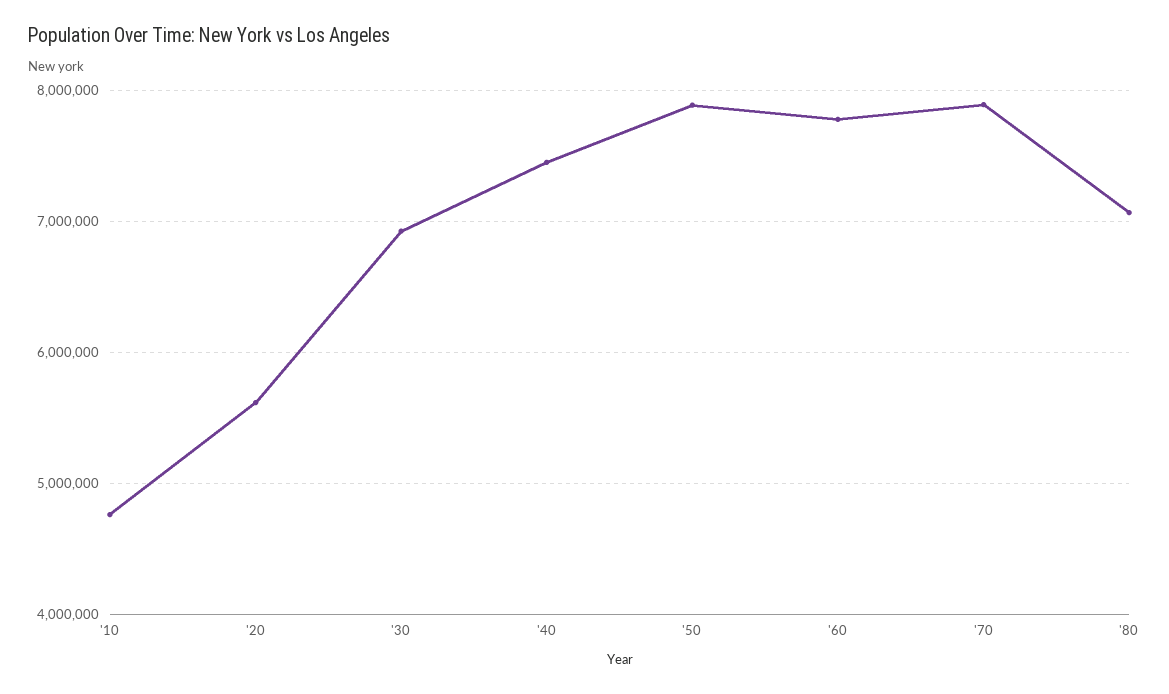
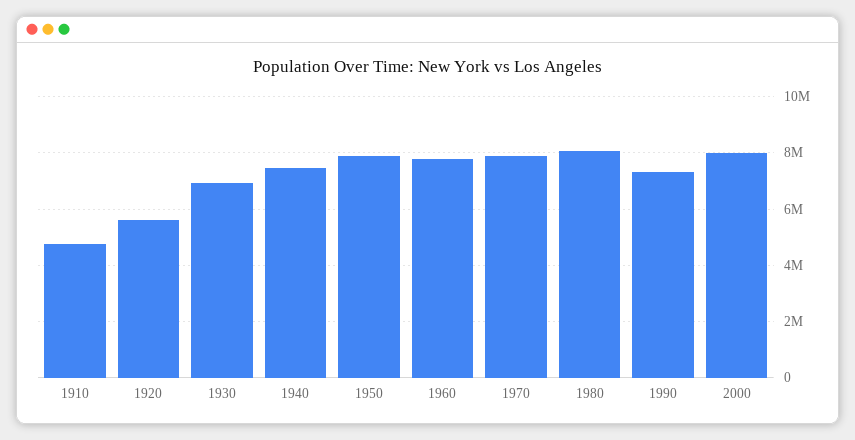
'80: 7100000 -> 8000000
1990: none -> 7250000
2000: none -> 8000000

